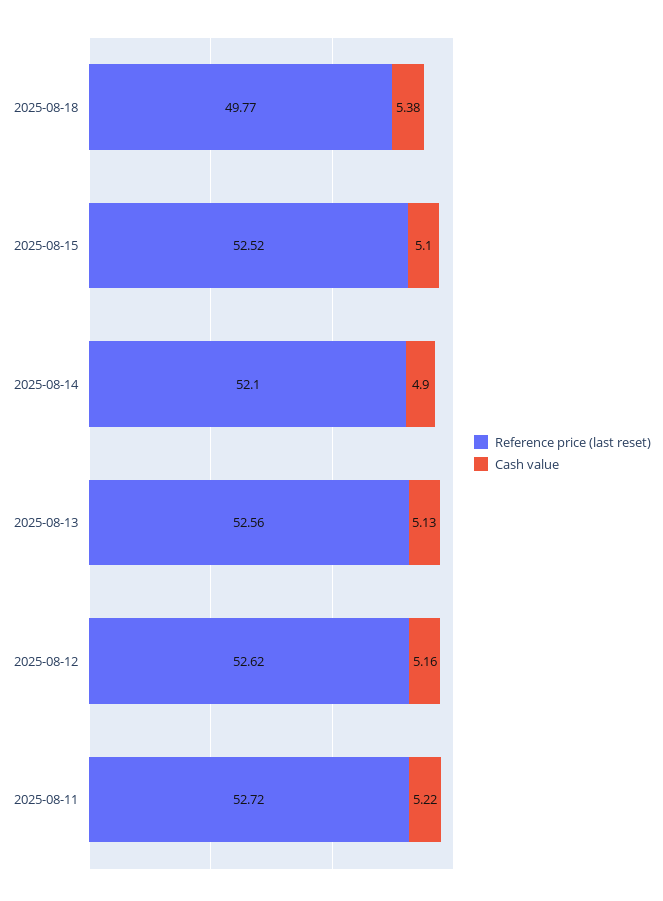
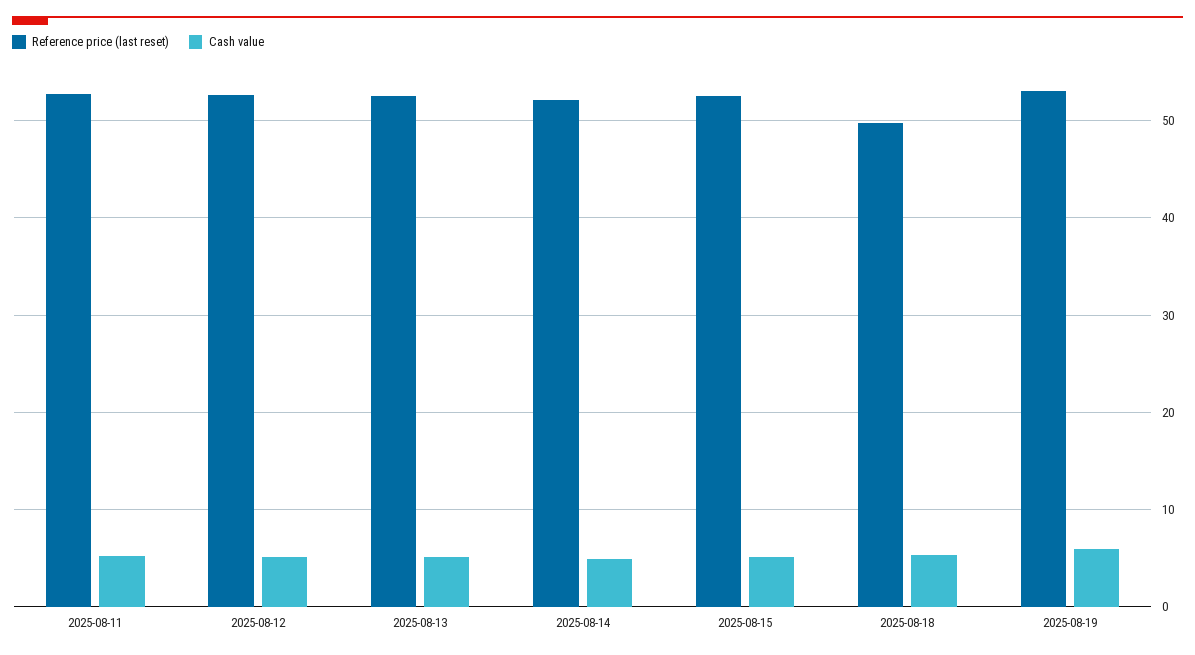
Reference price (last reset), 2025-08-19: none -> 53
Cash value, 2025-08-19: none -> 6

